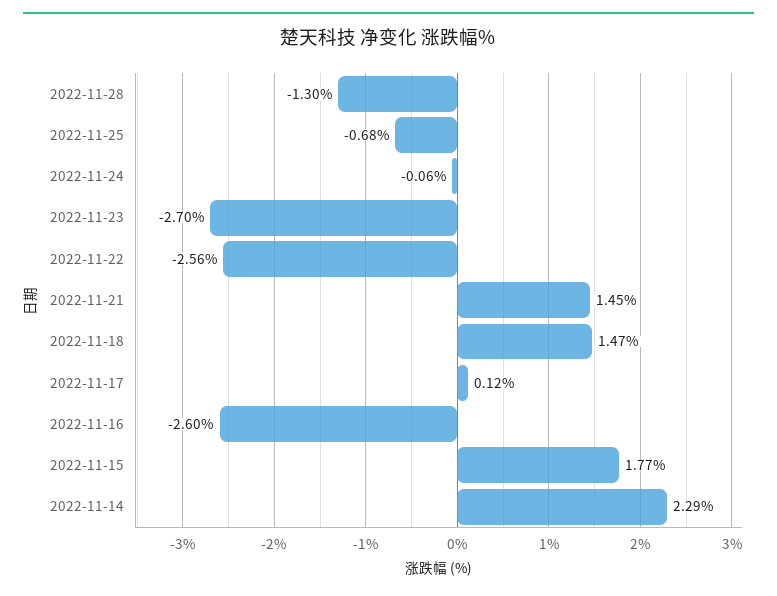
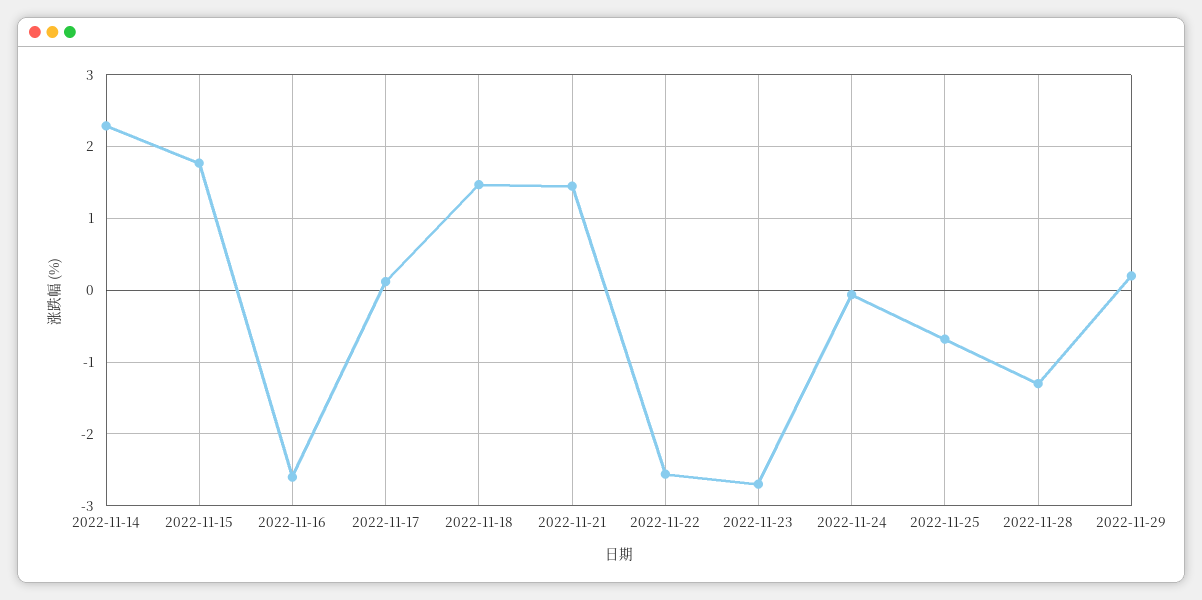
2022-11-29: none -> 0.2

